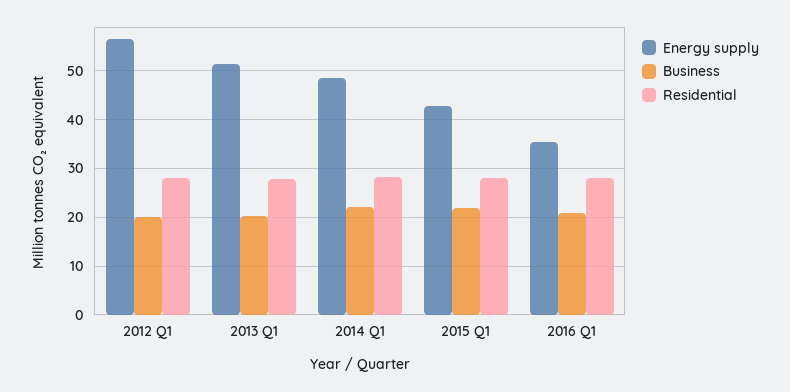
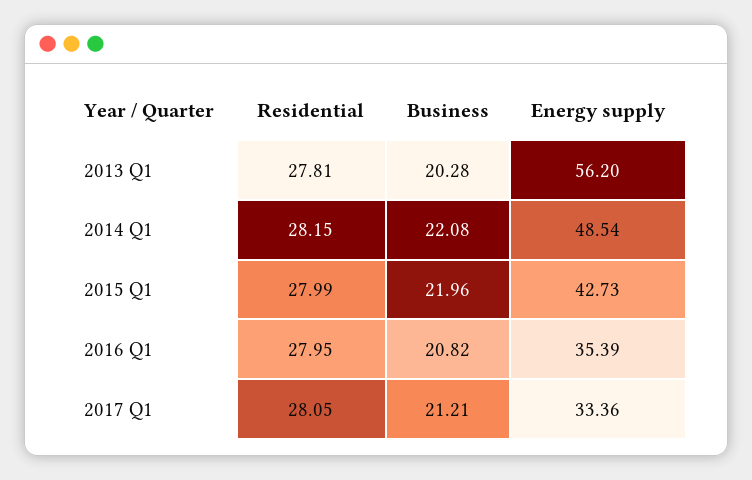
Energy supply, 2012 Q1: 56 -> none
Business, 2012 Q1: 20 -> none
Residential, 2012 Q1: 28 -> none
Energy supply, 2013 Q1: 52 -> 56.2
Residential, 2017 Q1: none -> 28.05
Business, 2017 Q1: none -> 21.21
Energy supply, 2017 Q1: none -> 33.36

